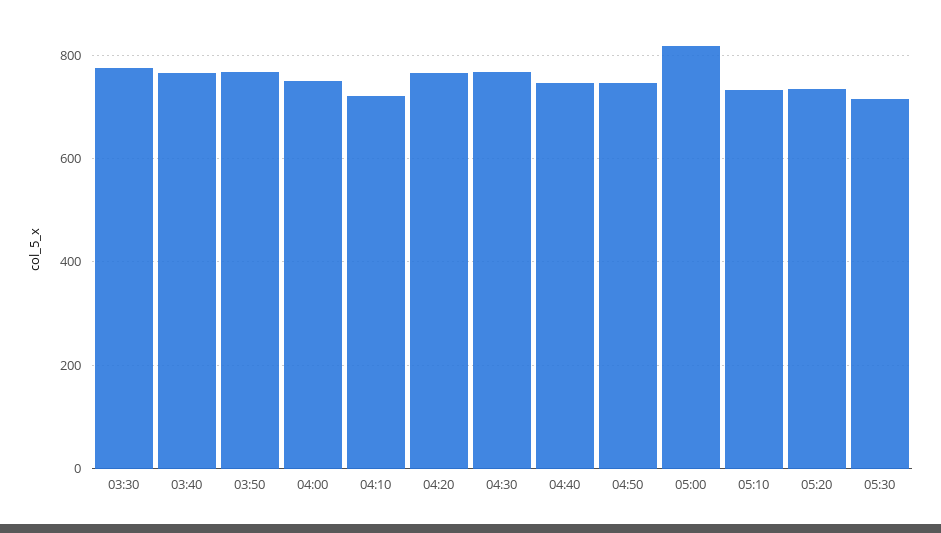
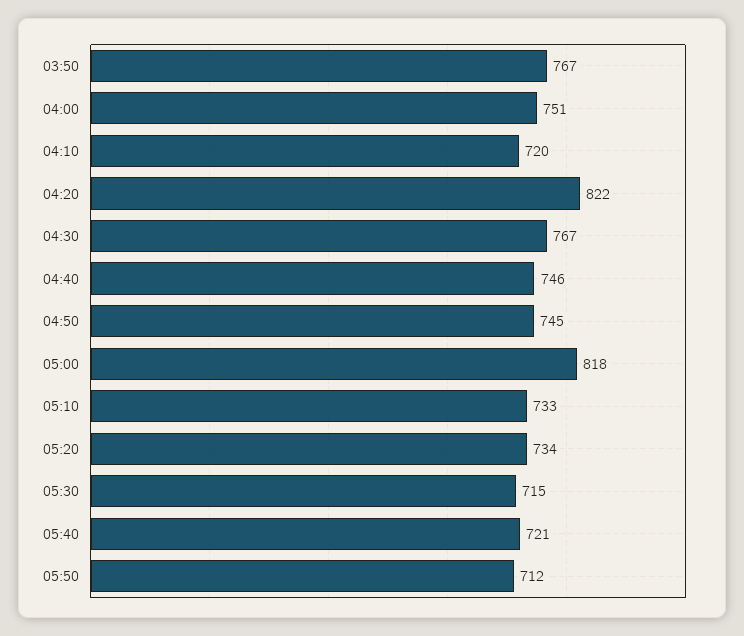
03:30: 780 -> none
03:40: 760 -> none
04:20: 760 -> 822
05:40: none -> 721
05:50: none -> 712

